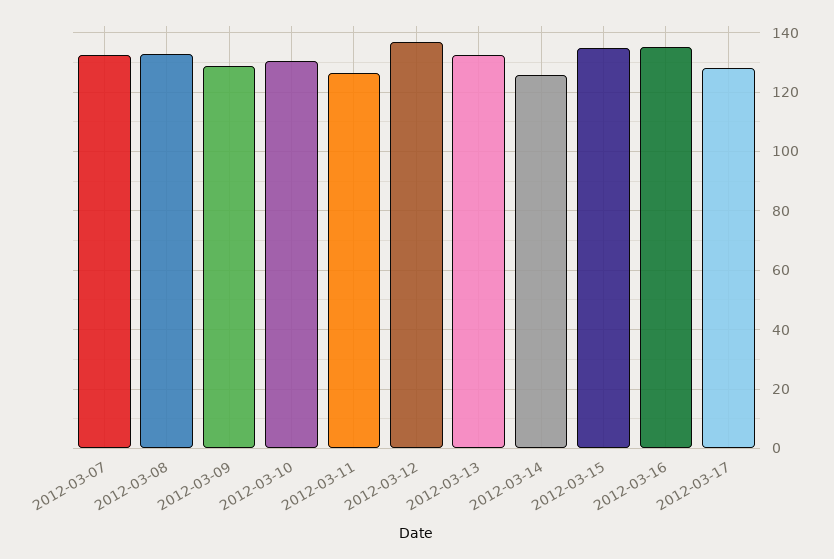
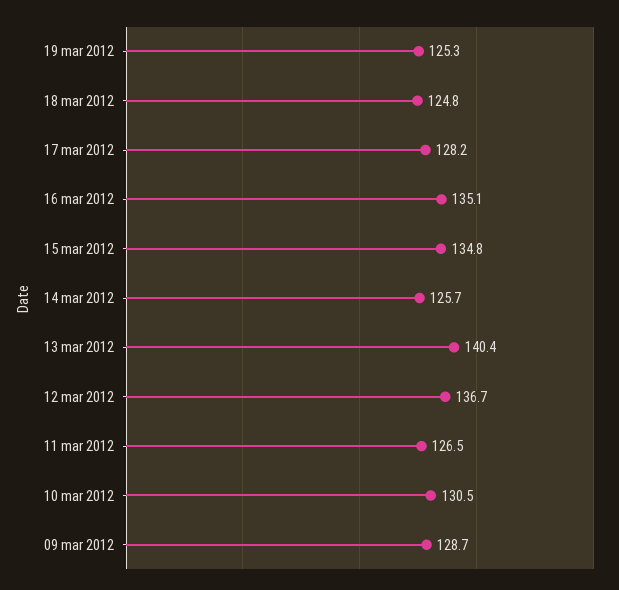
2012-03-07: 132.5 -> none
2012-03-08: 132.5 -> none
2012-03-13: 132.5 -> 140.4
19 mar 2012: none -> 125.3
18 mar 2012: none -> 124.8

